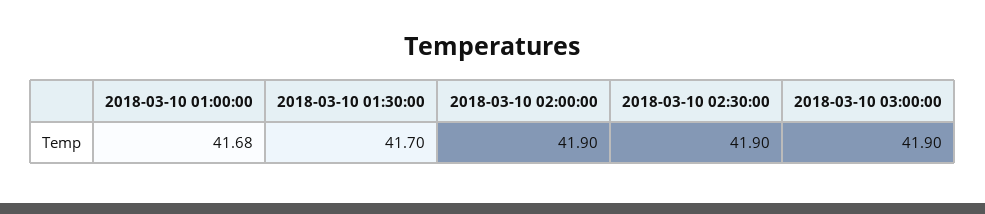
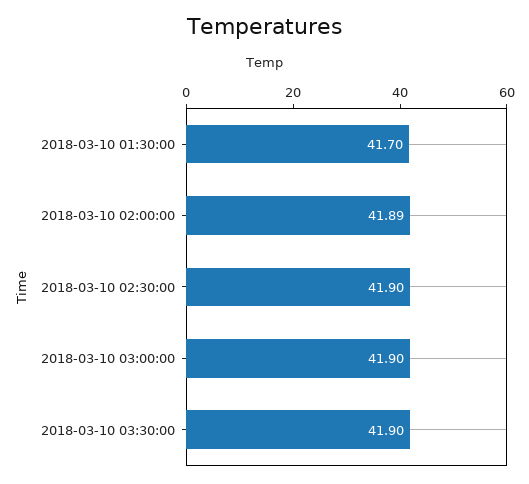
2018-03-10 01:00:00: 41.68 -> none
2018-03-10 02:00:00: 41.9 -> 41.89
2018-03-10 03:30:00: none -> 41.9

